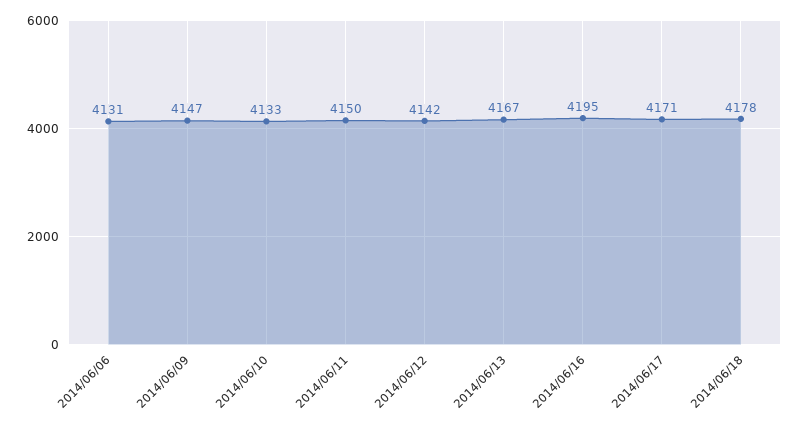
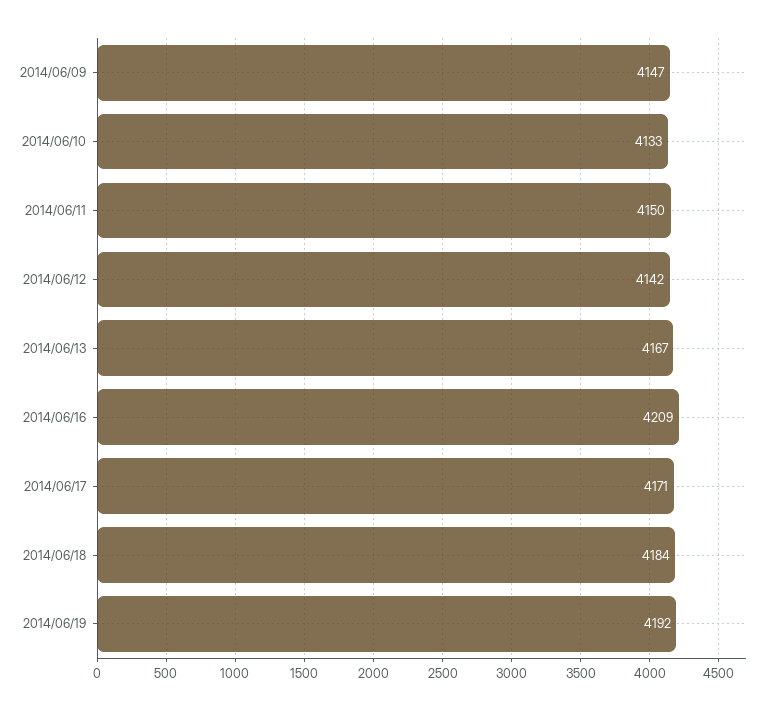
2014/06/06: 4131 -> none
2014/06/16: 4195 -> 4209
2014/06/18: 4178 -> 4184
2014/06/19: none -> 4192

